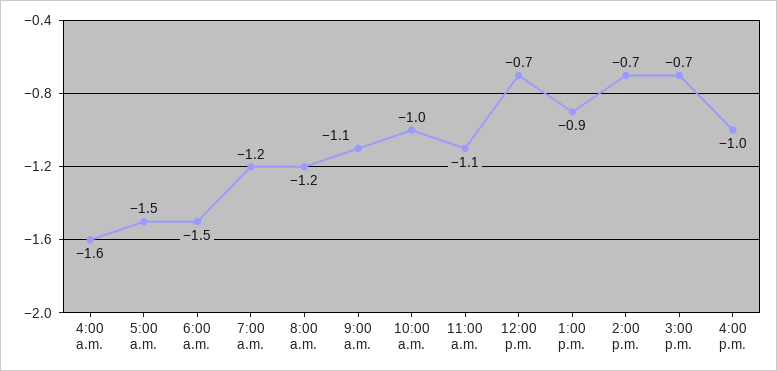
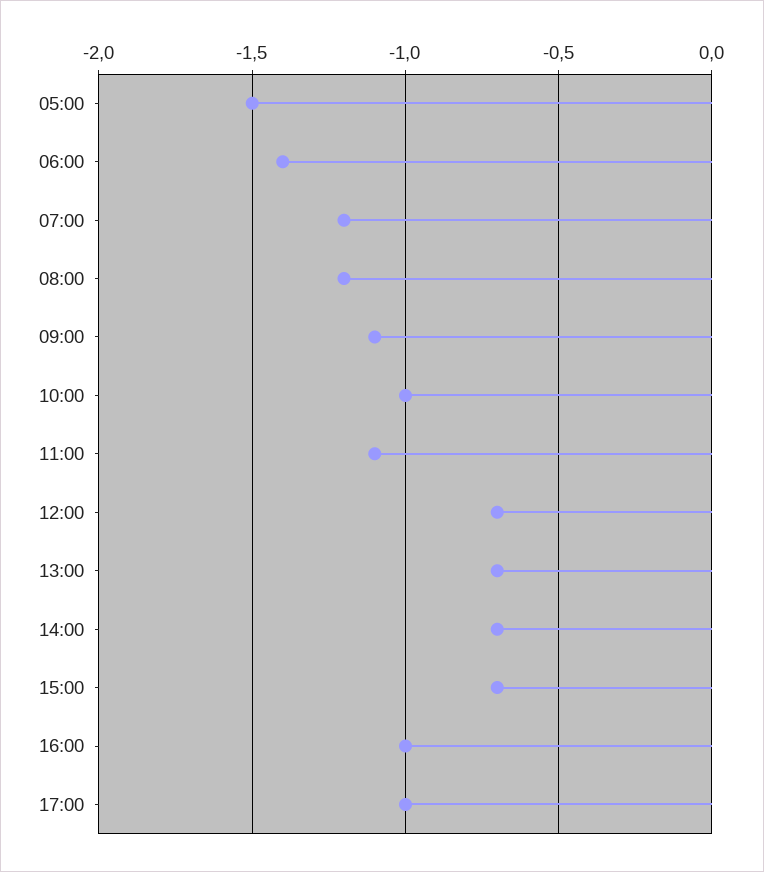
4:00 a.m.: -1.6 -> none
6:00 a.m.: -1.5 -> -1.4
1:00 p.m.: -0.9 -> -0.7
17:00: none -> -1

